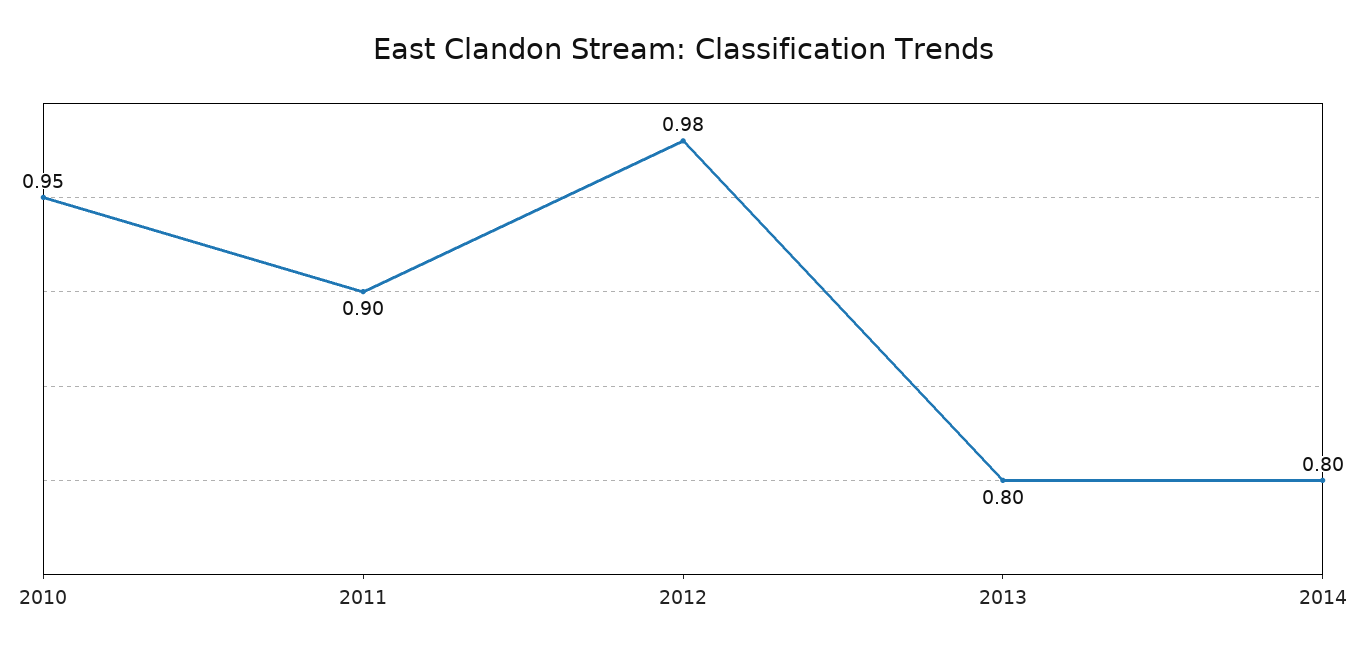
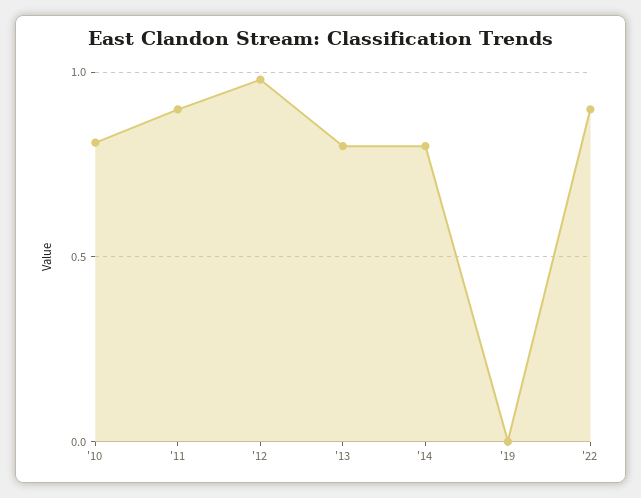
2010: 0.95 -> 0.8
'19: none -> 0
'22: none -> 0.9

